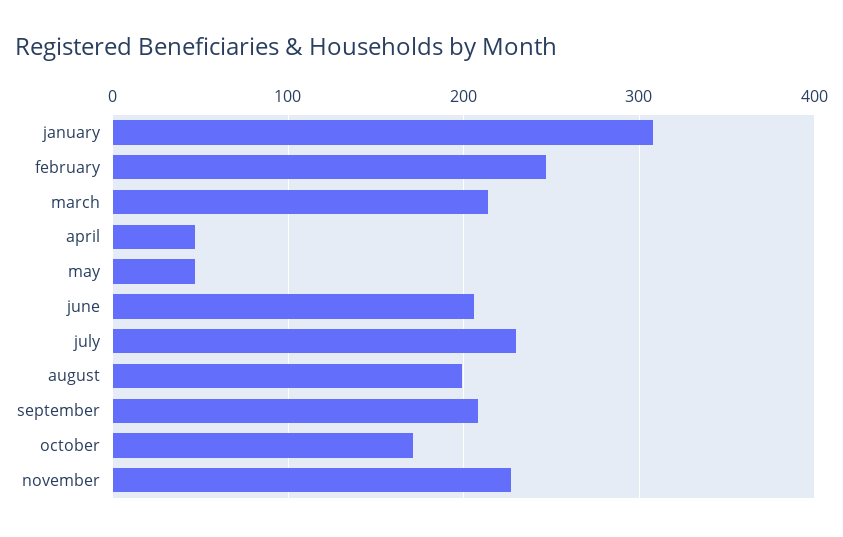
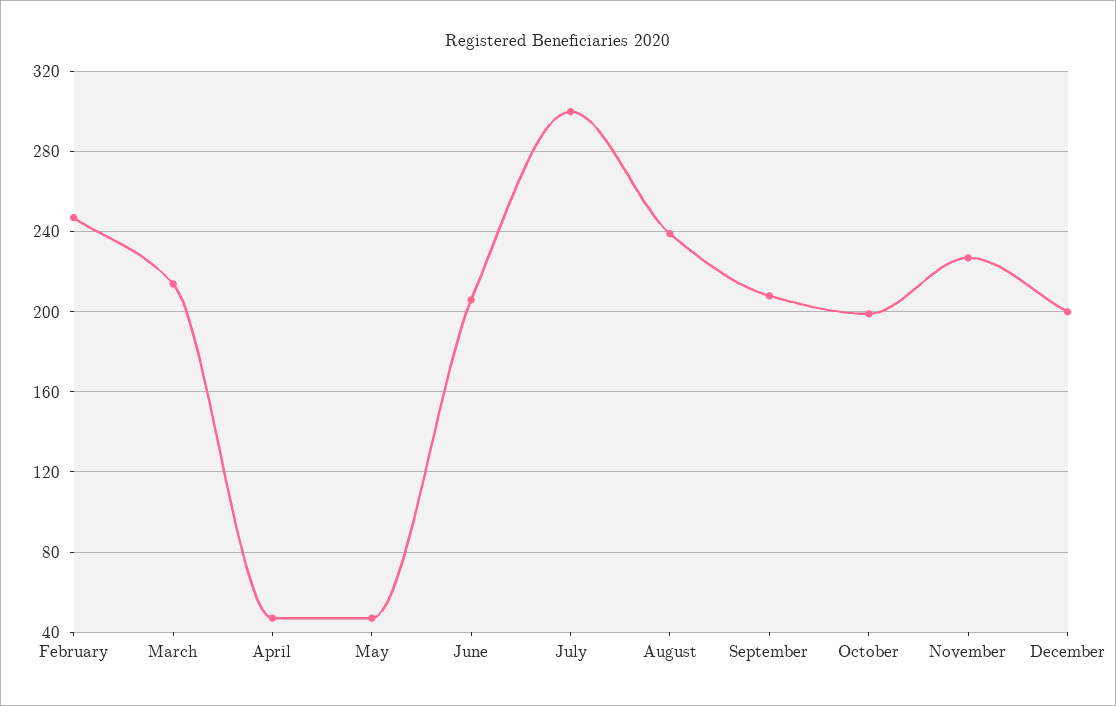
january: 310 -> none
july: 230 -> 300
august: 200 -> 240
october: 170 -> 200
December: none -> 200

